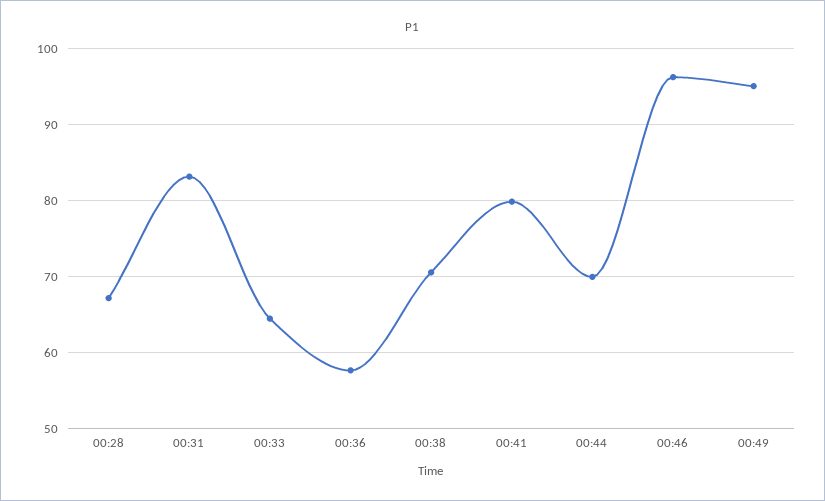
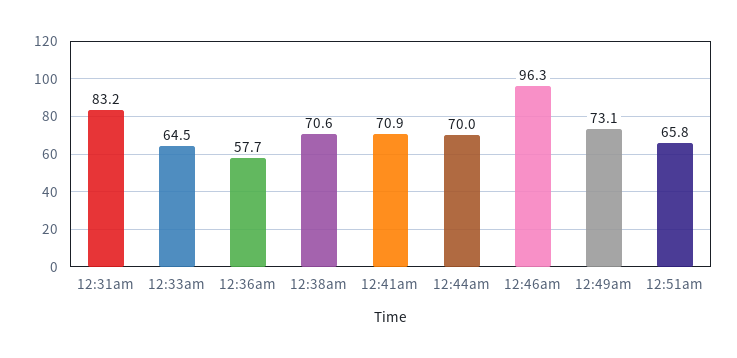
00:28: 67 -> none
00:41: 80 -> 70.9
00:49: 95 -> 73.1
12:51am: none -> 65.8

